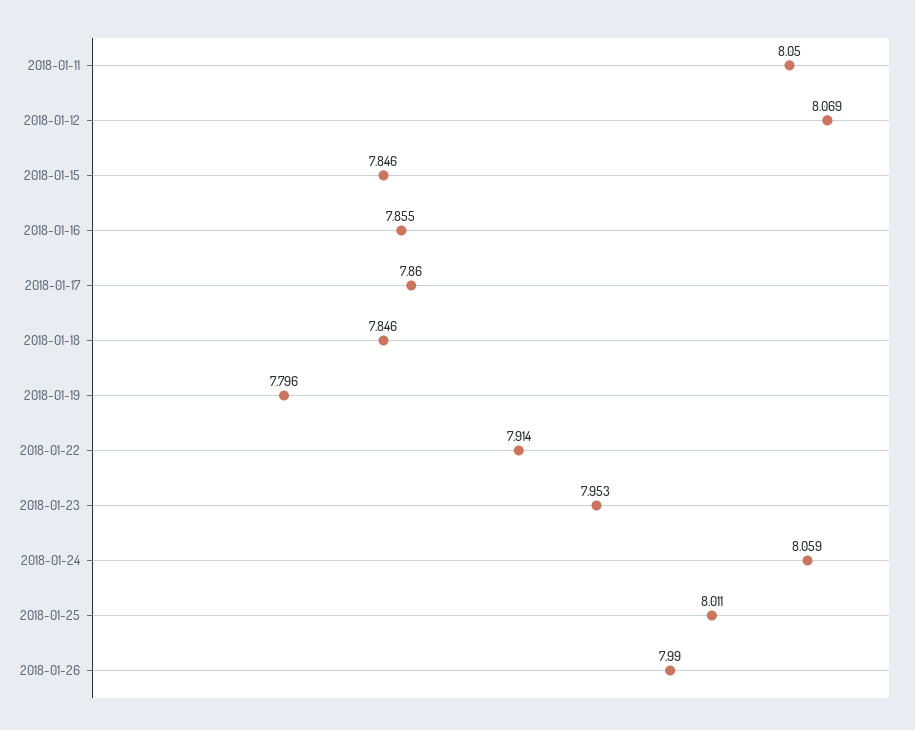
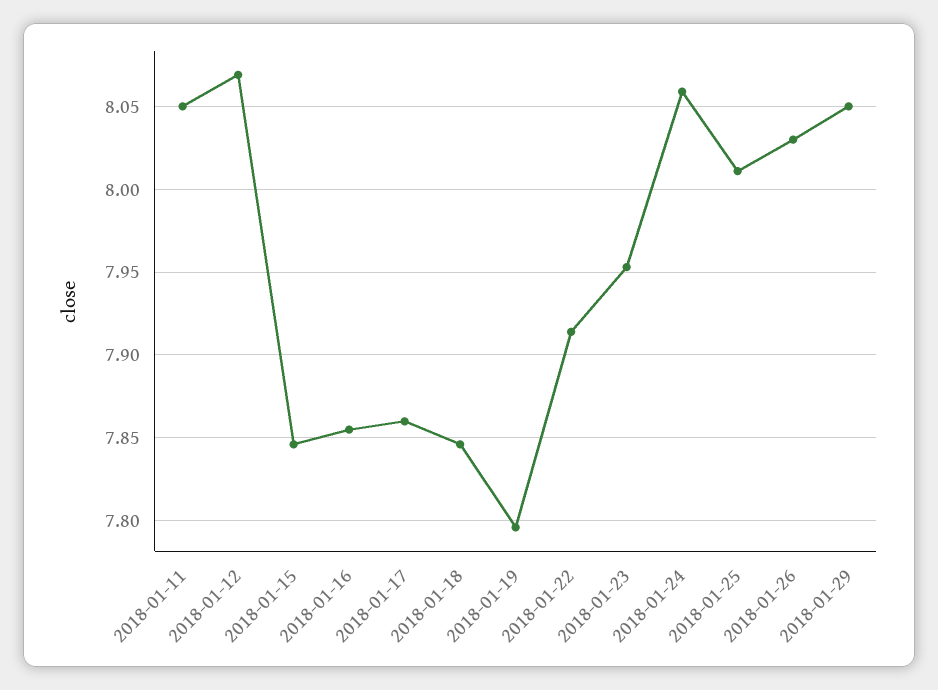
2018-01-26: 7.99 -> 8.03
2018-01-29: none -> 8.05

